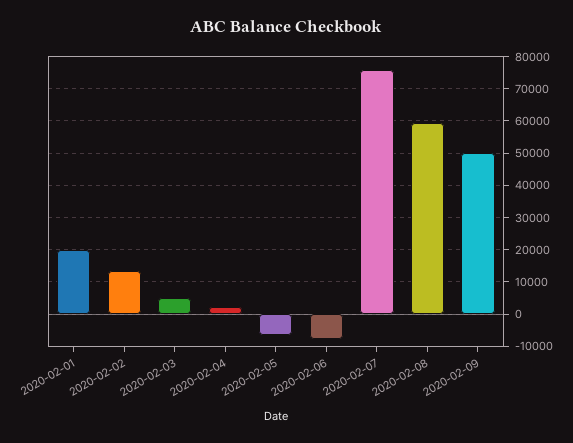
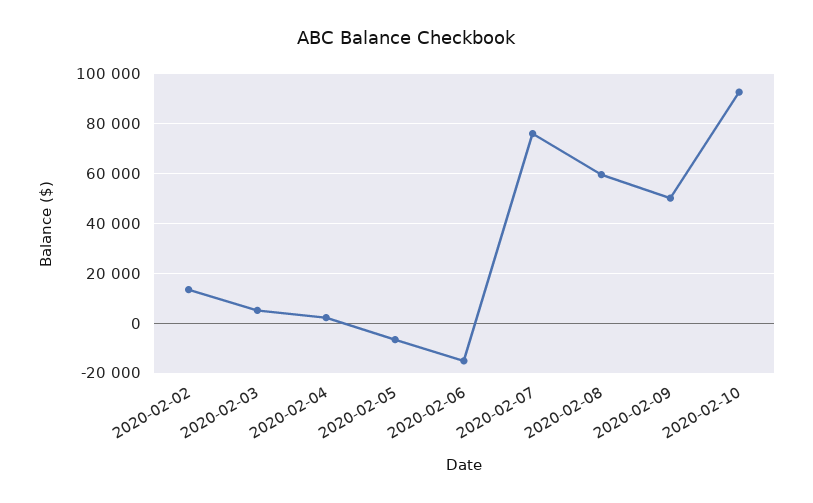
2020-02-01: 20000 -> none
2020-02-06: -8000 -> -15000
2020-02-10: none -> 92500

